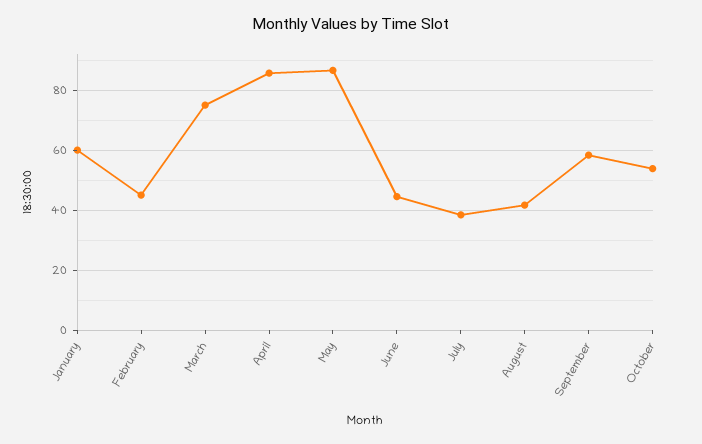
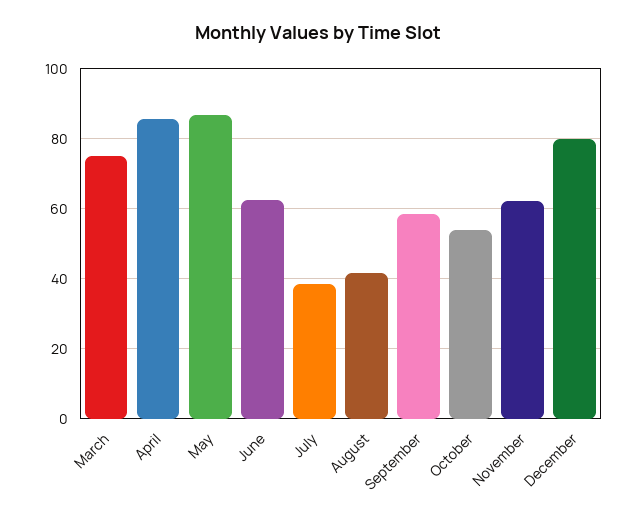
January: 60 -> none
February: 45 -> none
June: 45 -> 62
November: none -> 62
December: none -> 80

